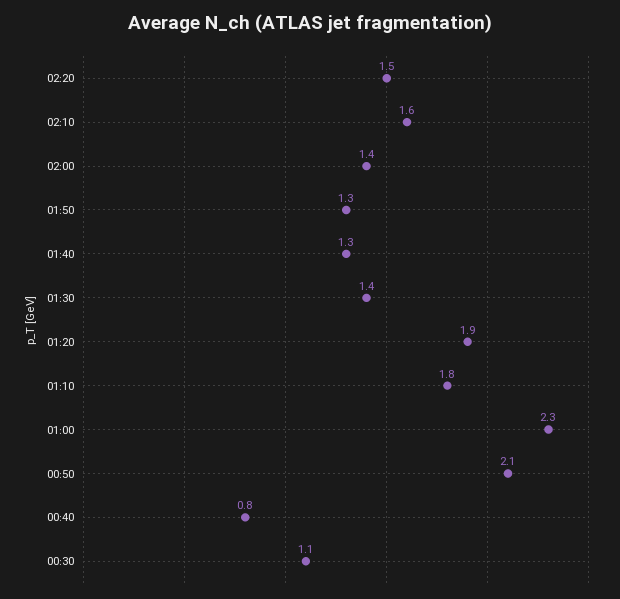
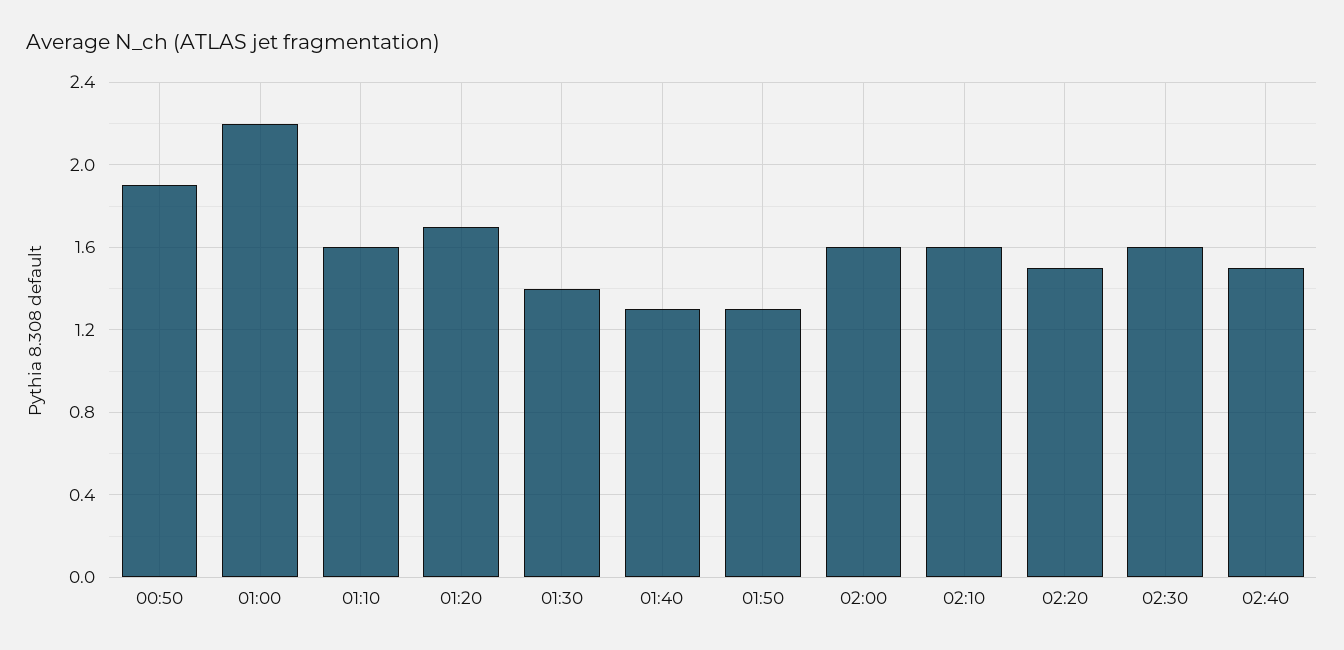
02:00: 1.4 -> 1.6
01:20: 1.9 -> 1.7
01:10: 1.8 -> 1.6
01:00: 2.3 -> 2.2
00:50: 2.1 -> 1.9
00:40: 0.8 -> none
00:30: 1.1 -> none
02:30: none -> 1.6
02:40: none -> 1.5

